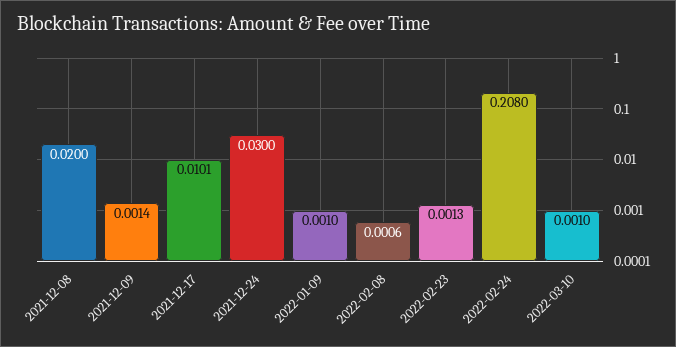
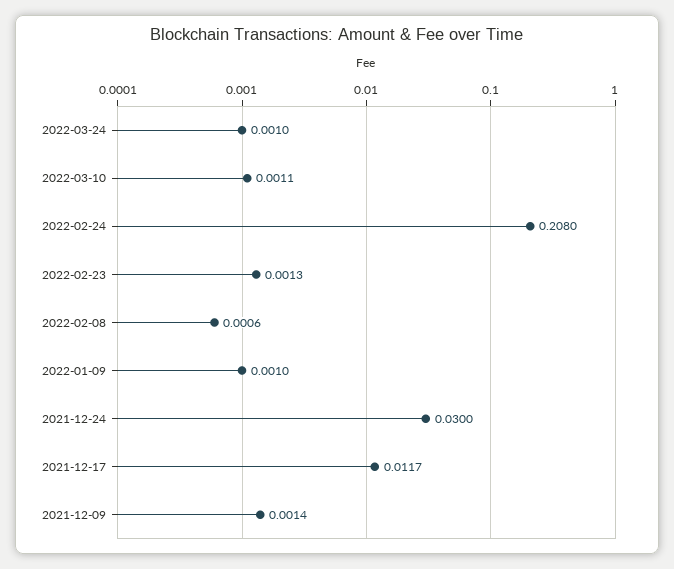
2021-12-08: 0.02 -> none
2021-12-17: 0.0101 -> 0.0117
2022-03-10: 0.001 -> 0.0011
2022-03-24: none -> 0.001

